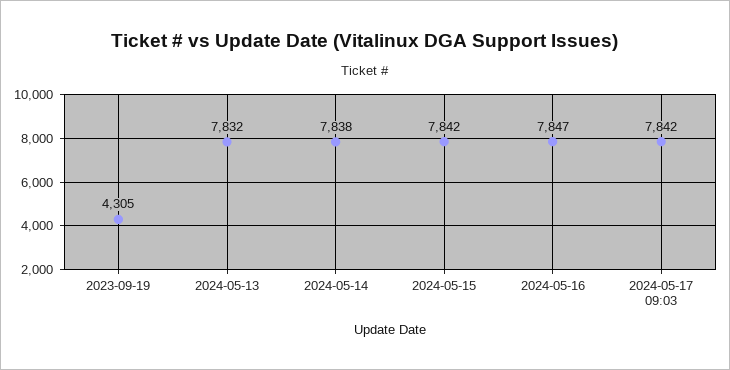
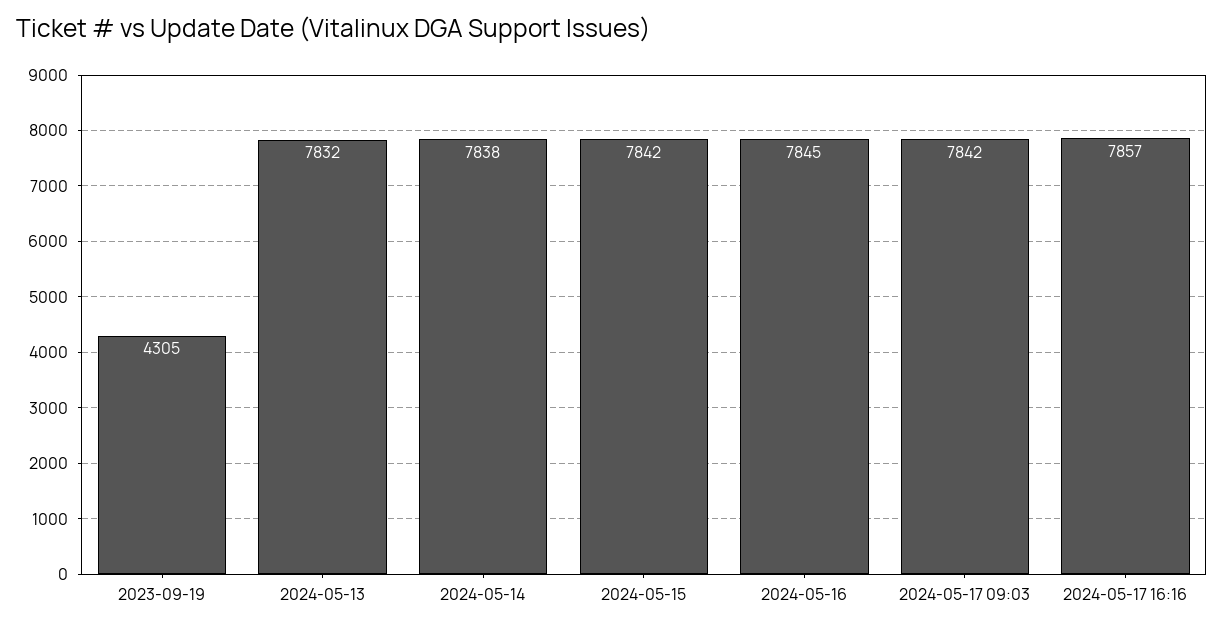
2024-05-16: 7847 -> 7845
2024-05-17 16:16: none -> 7857

